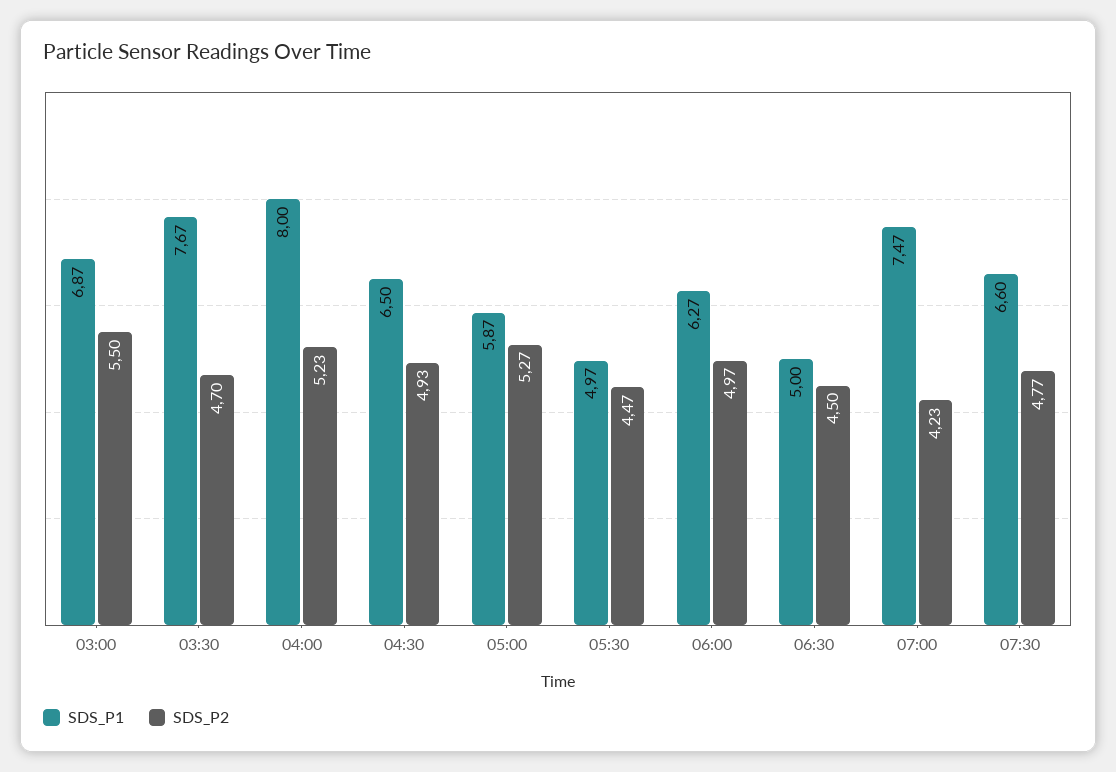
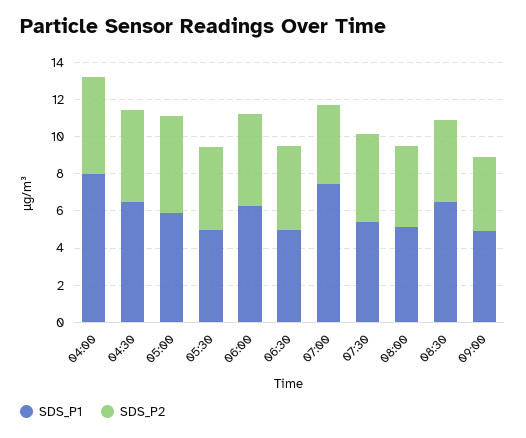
SDS_P1, 03:00: 6.87 -> none
SDS_P2, 03:00: 5.5 -> none
SDS_P1, 03:30: 7.67 -> none
SDS_P2, 03:30: 4.7 -> none
SDS_P1, 07:30: 6.6 -> 5.5
SDS_P1, 08:00: none -> 5
SDS_P2, 08:00: none -> 4.5
SDS_P1, 08:30: none -> 6.5
SDS_P2, 08:30: none -> 4.5
SDS_P1, 09:00: none -> 5
SDS_P2, 09:00: none -> 4

